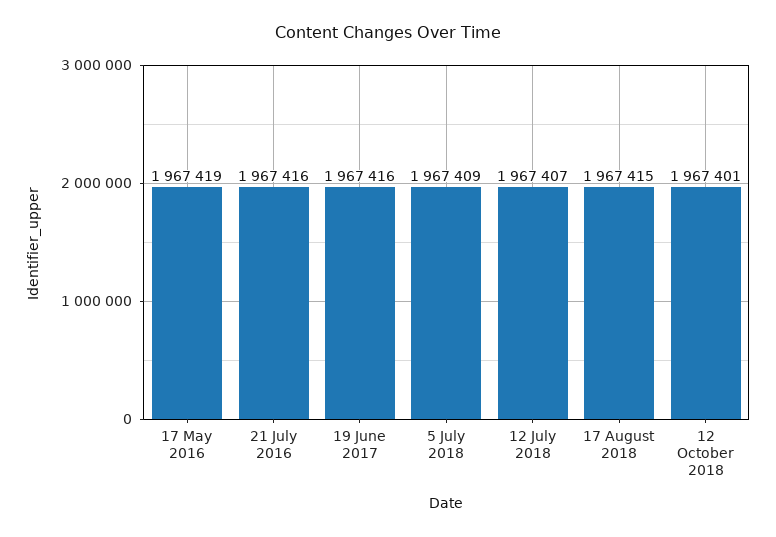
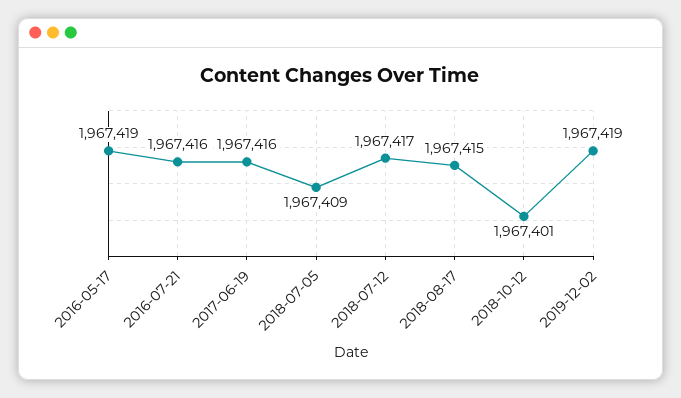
12 July 2018: 1967407 -> 1967417
2019-12-02: none -> 1967419

